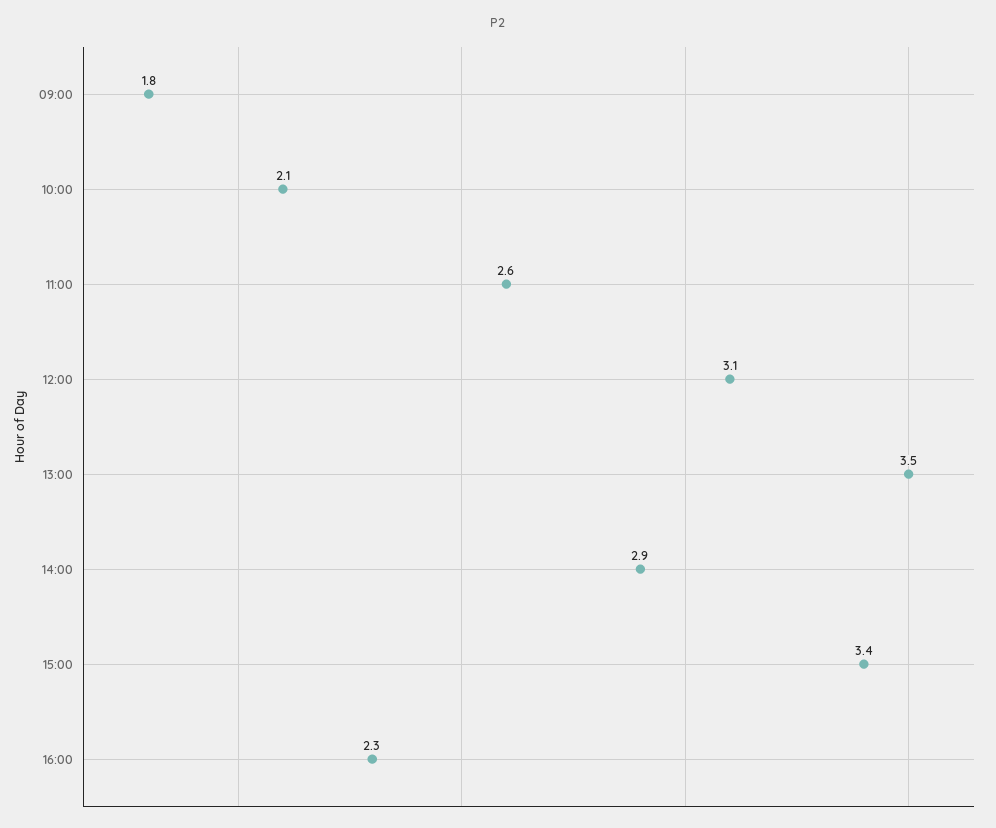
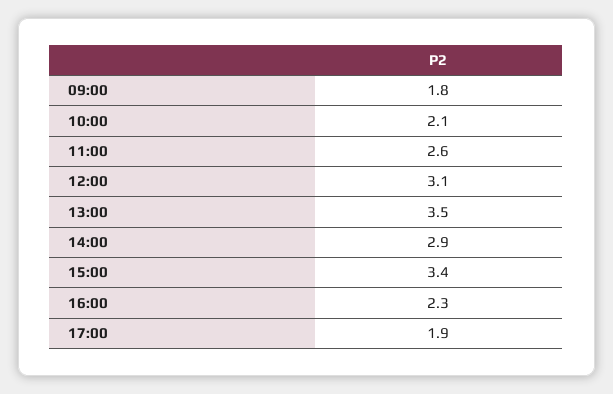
17:00: none -> 1.9

